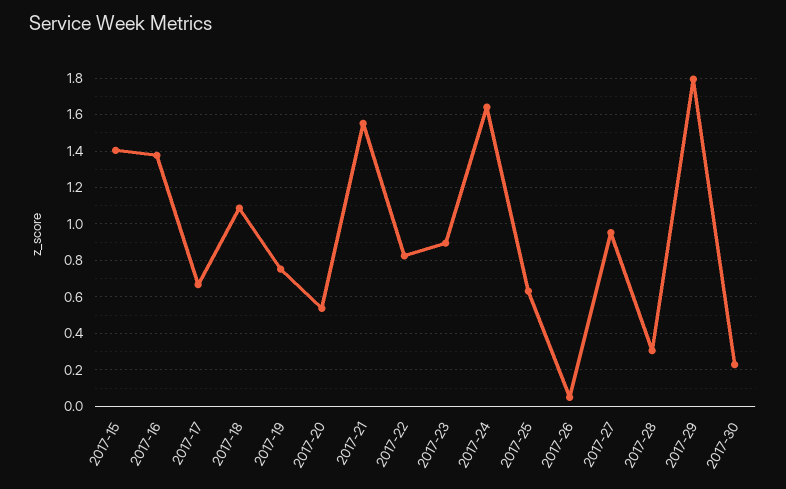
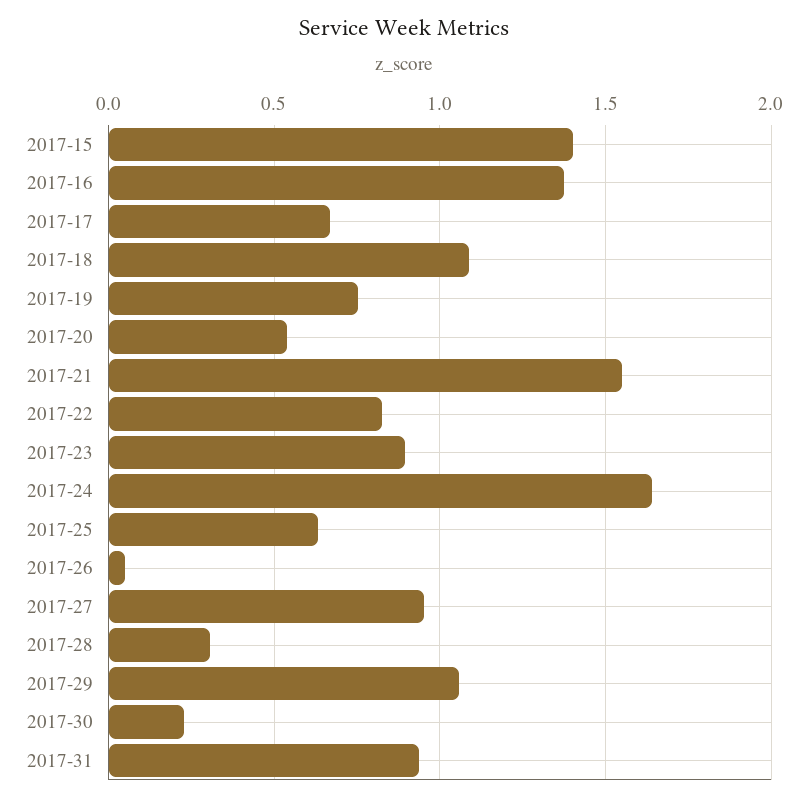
2017-29: 1.8 -> 1.05
2017-31: none -> 0.95

